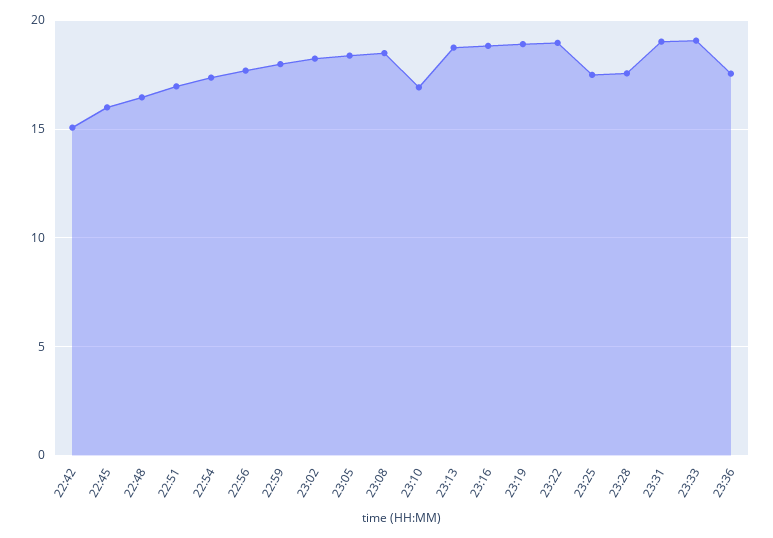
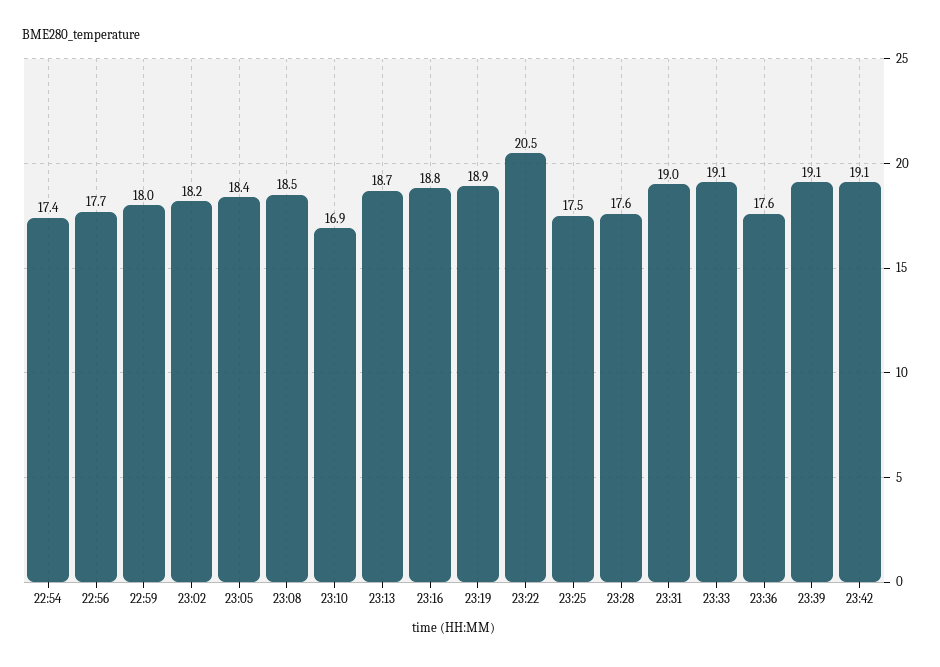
22:42: 15 -> none
22:45: 16 -> none
22:48: 16.5 -> none
22:51: 17 -> none
23:22: 19 -> 20.5
23:39: none -> 19.1
23:42: none -> 19.1

